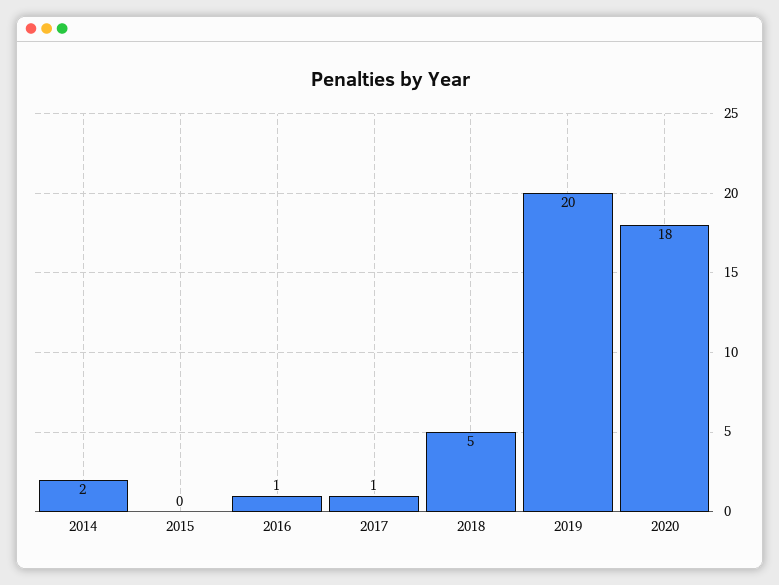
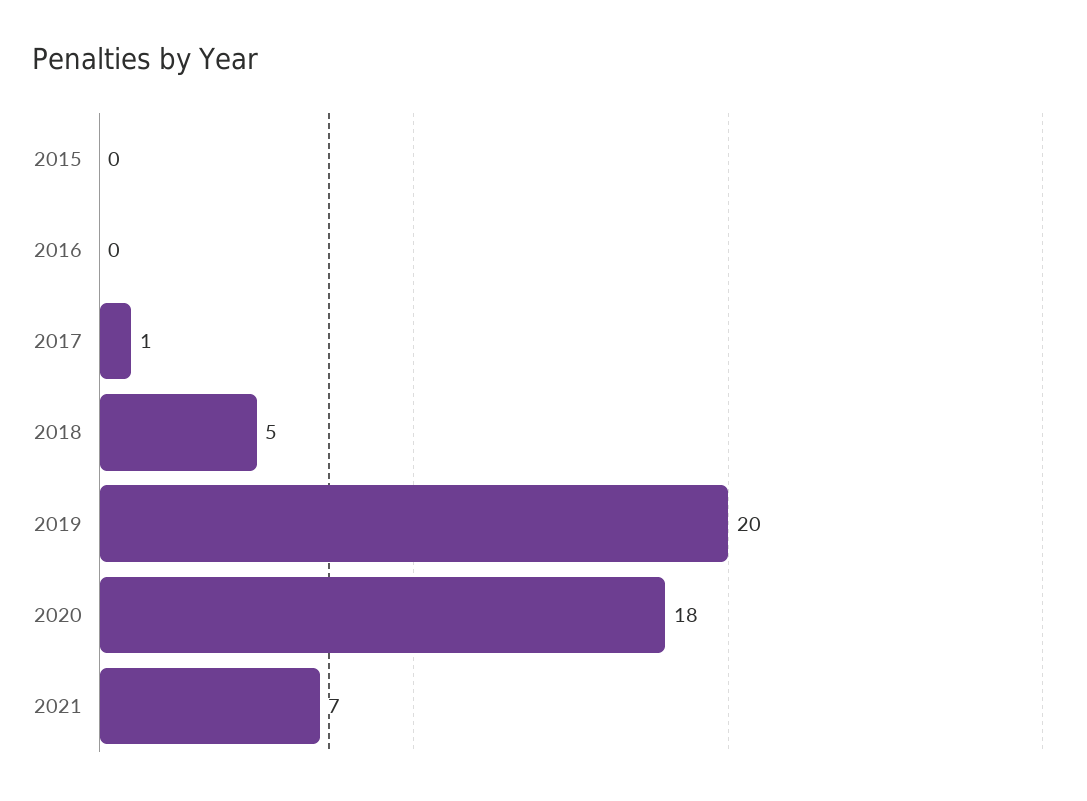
2014: 2 -> none
2016: 1 -> 0
2021: none -> 7

